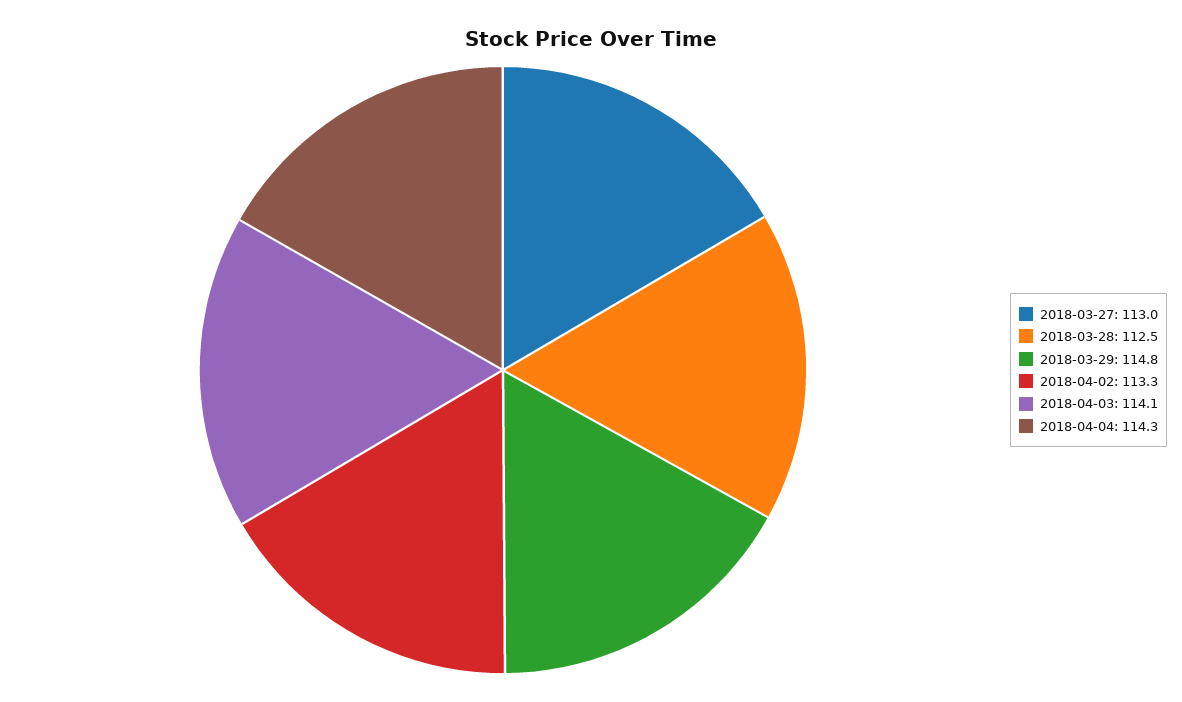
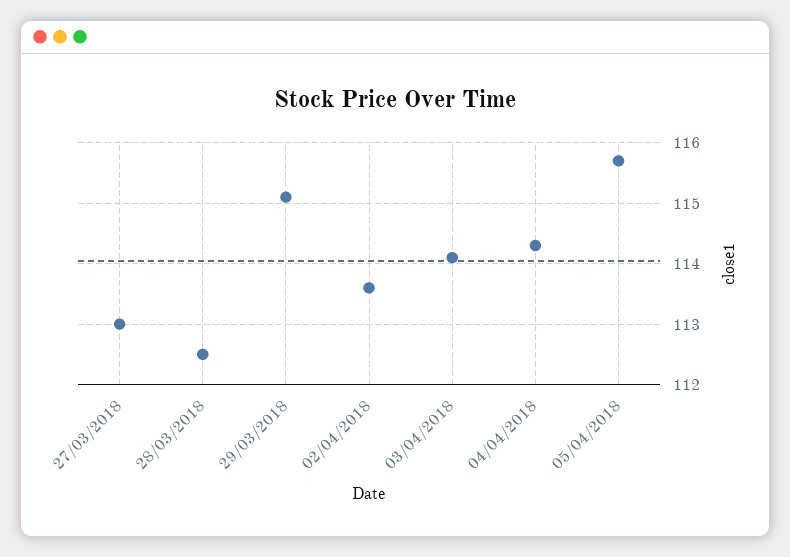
2018-03-29: 114.8 -> 115.1
2018-04-02: 113.3 -> 113.6
05/04/2018: none -> 115.7

